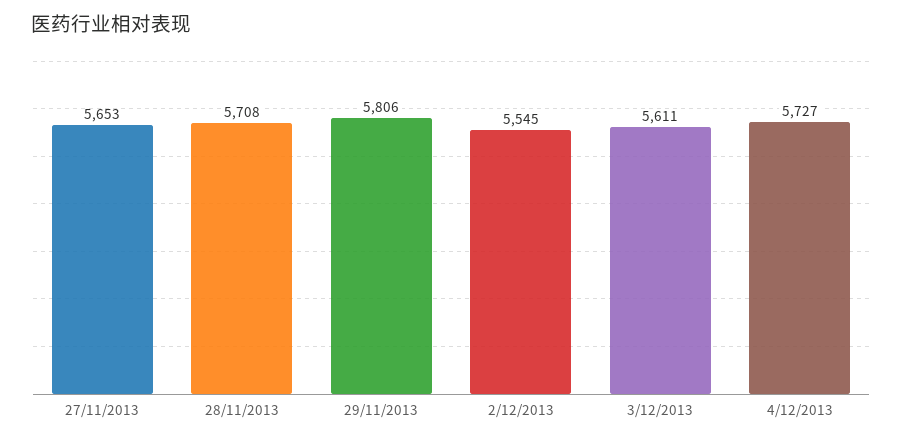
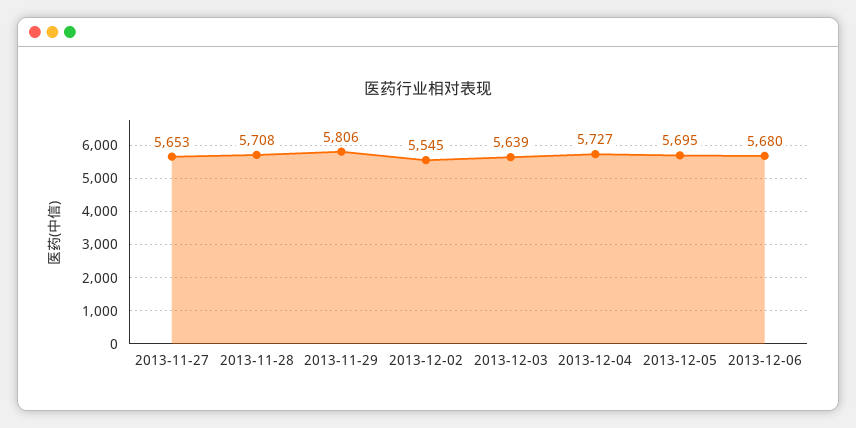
3/12/2013: 5611 -> 5639
2013-12-05: none -> 5695
2013-12-06: none -> 5680

